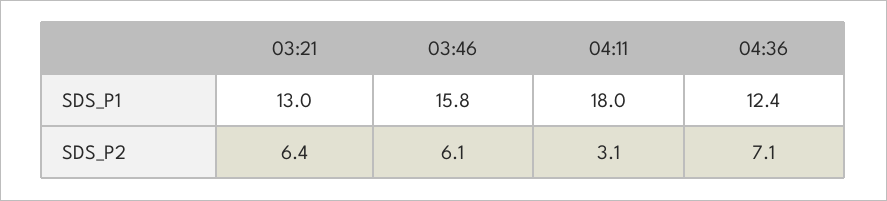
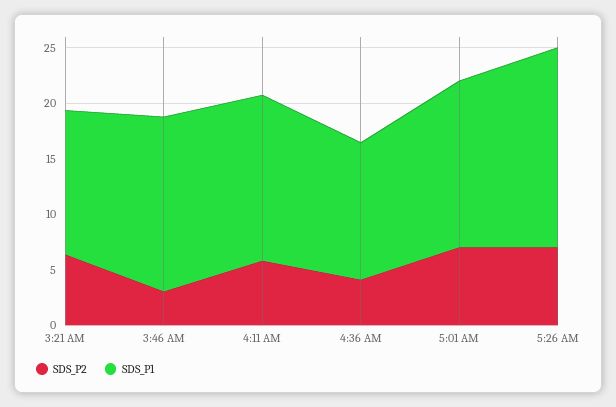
SDS_P1, 04:11: 18 -> 15
SDS_P2, 03:46: 6.1 -> 3
SDS_P2, 04:11: 3.1 -> 6
SDS_P2, 04:36: 7.1 -> 4
SDS_P2, 5:01 AM: none -> 7
SDS_P1, 5:01 AM: none -> 15
SDS_P2, 5:26 AM: none -> 7
SDS_P1, 5:26 AM: none -> 18

